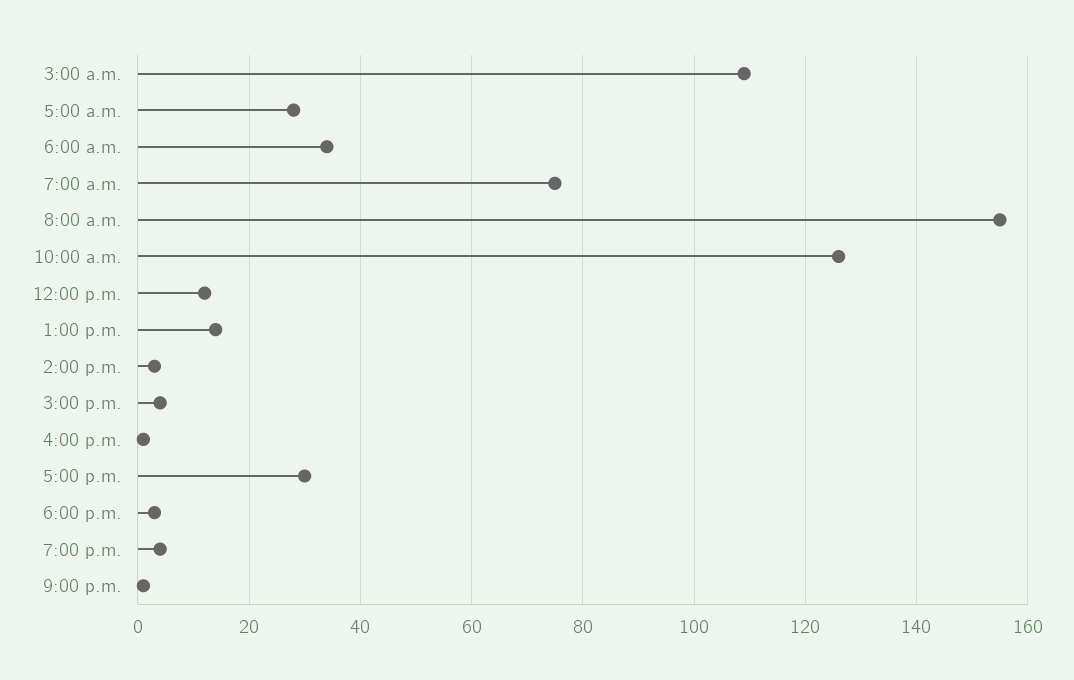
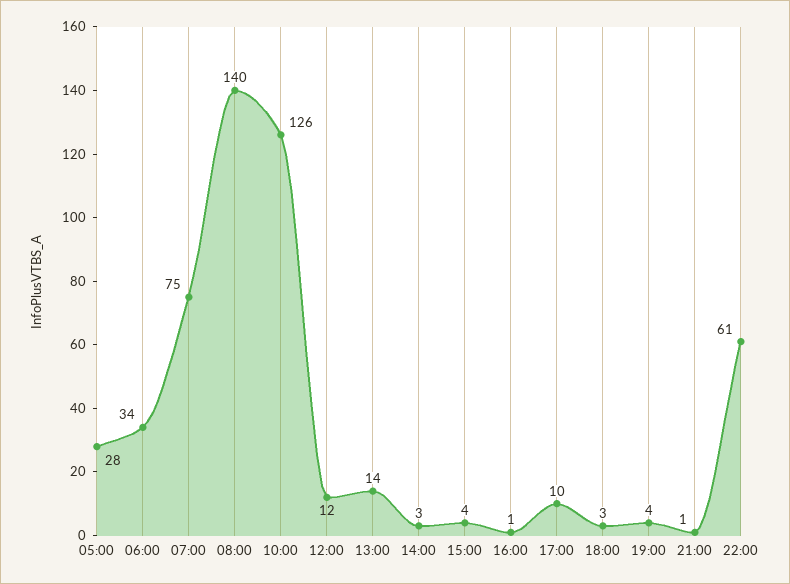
3:00 a.m.: 110 -> none
8:00 a.m.: 155 -> 140
5:00 p.m.: 30 -> 10
22:00: none -> 61

